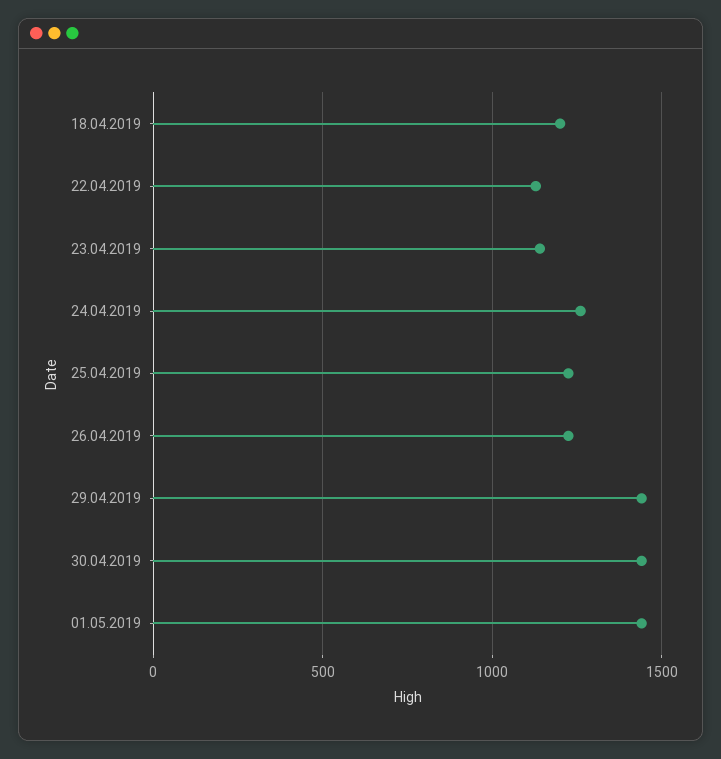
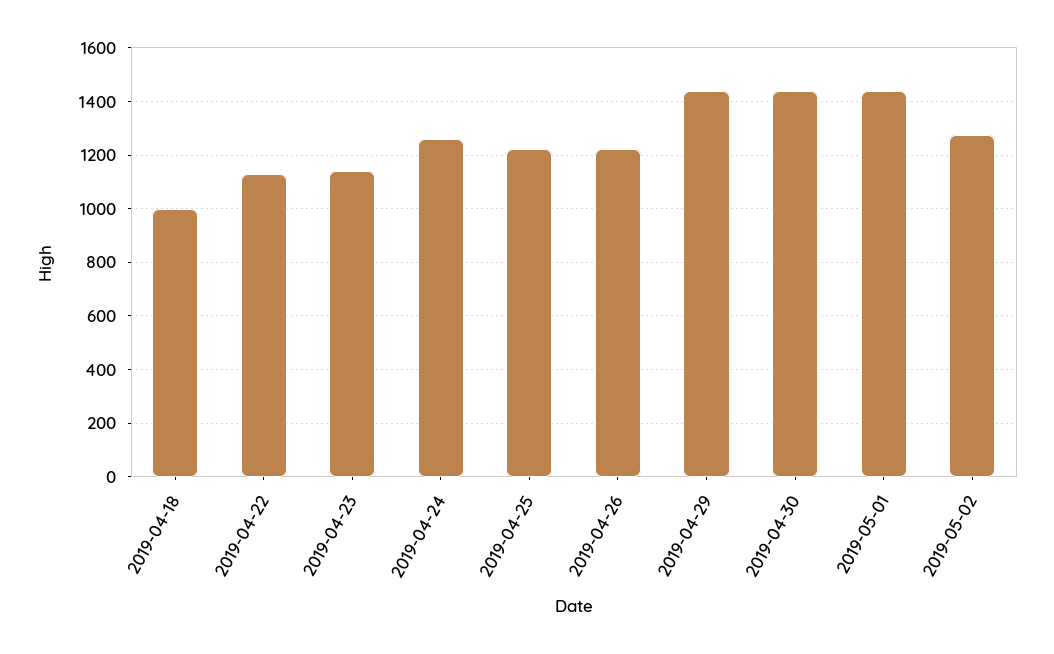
18.04.2019: 1200 -> 1000
2019-05-02: none -> 1275

